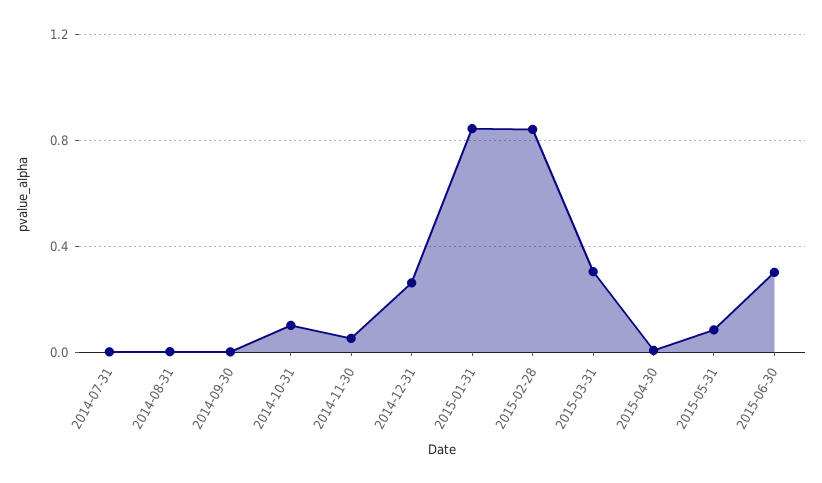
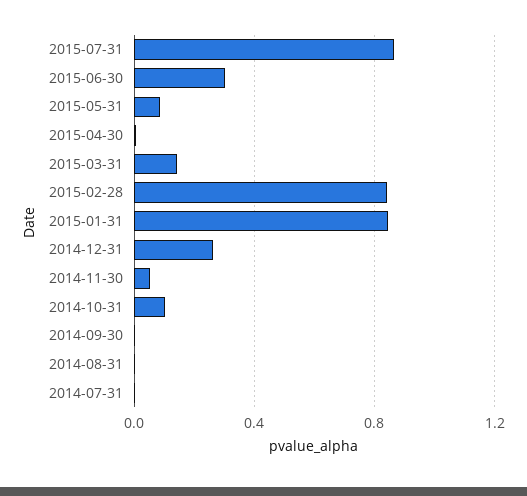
2015-03-31: 0.3 -> 0.15
2015-07-31: none -> 0.85

